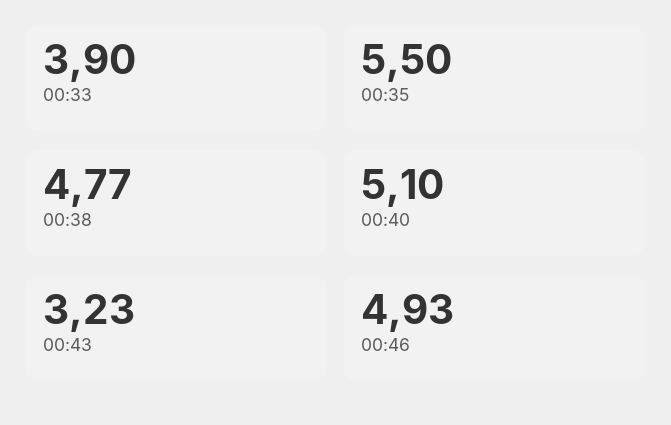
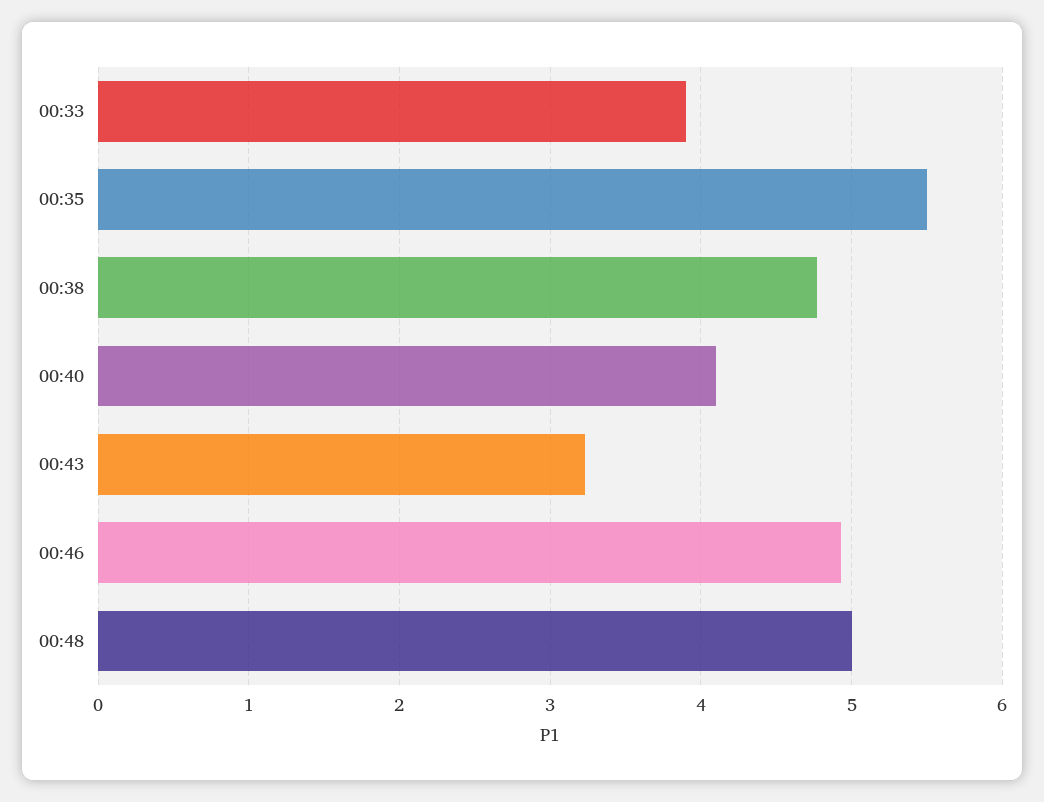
00:40: 5.1 -> 4.1
00:48: none -> 5

